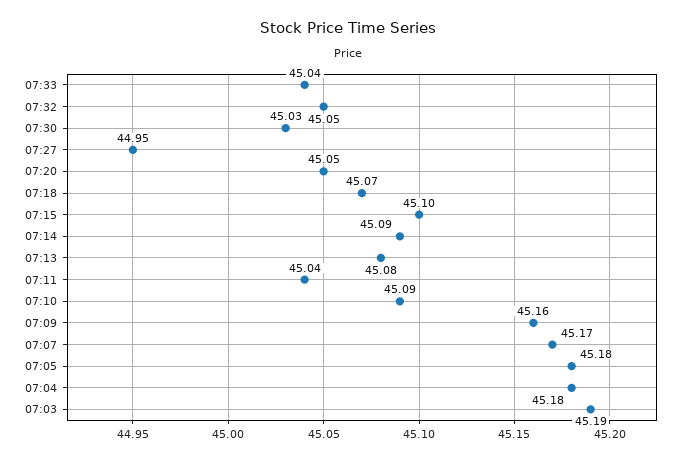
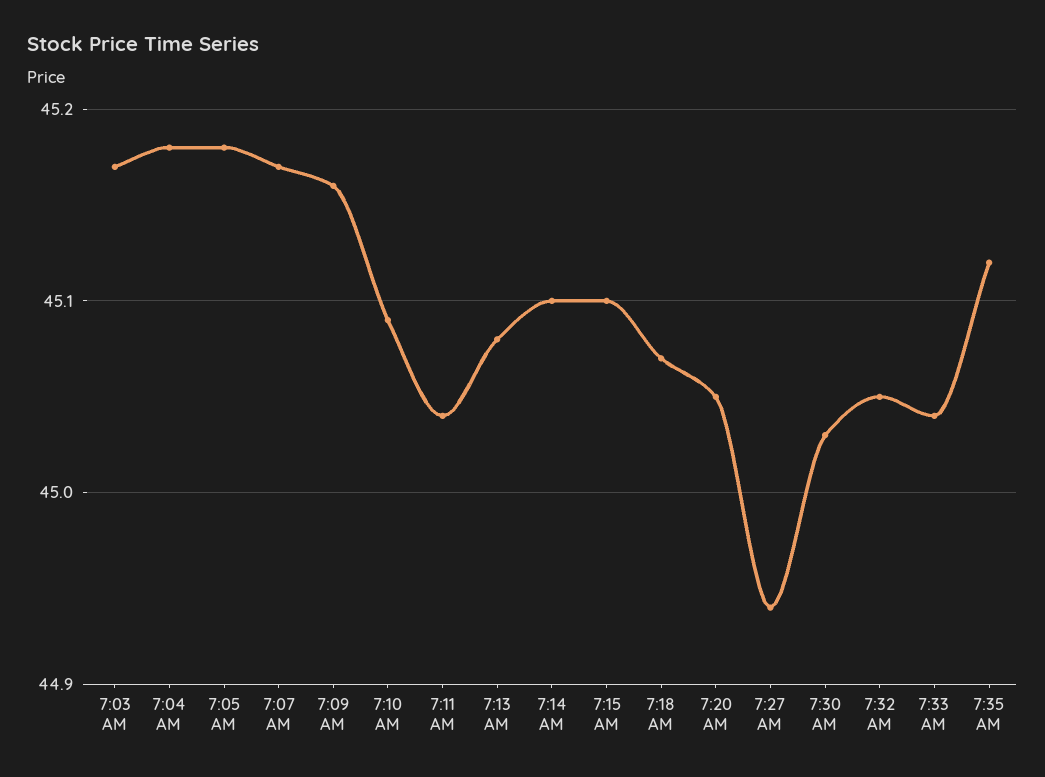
07:27: 44.95 -> 44.94
07:14: 45.09 -> 45.1
07:03: 45.19 -> 45.17
7:35 AM: none -> 45.12

